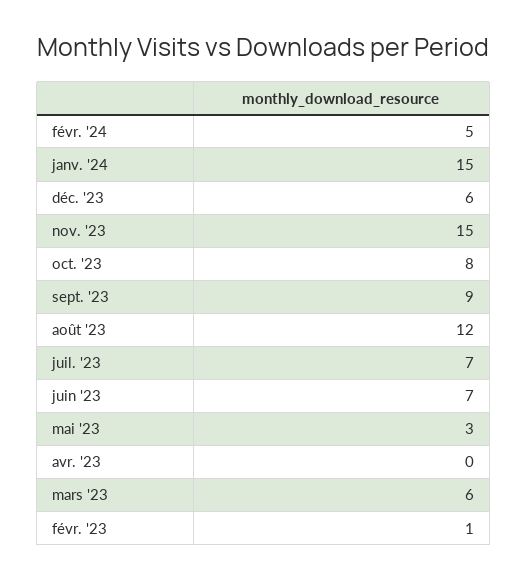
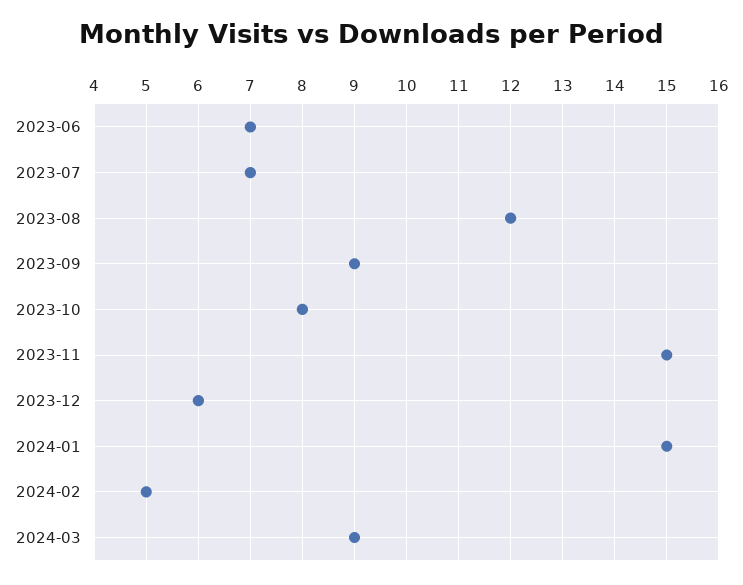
mai '23: 3 -> none
avr. '23: 0 -> none
mars '23: 6 -> none
févr. '23: 1 -> none
2024-03: none -> 9

